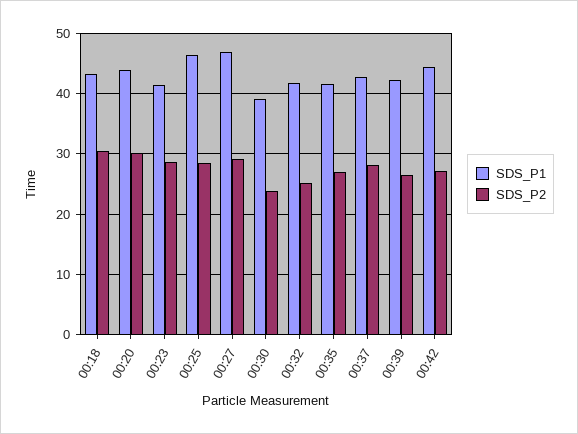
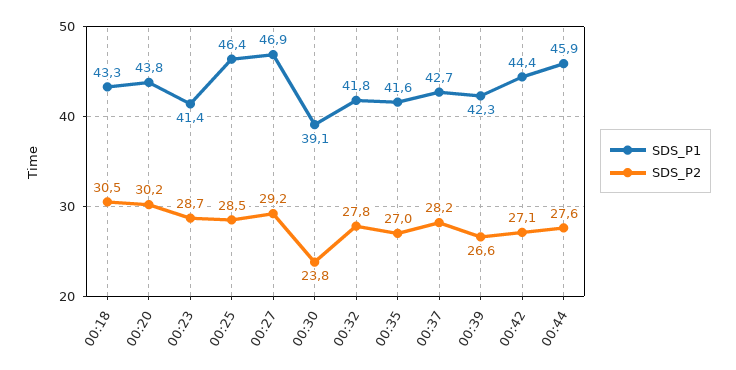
SDS_P2, 00:32: 25 -> 27.8
SDS_P1, 00:44: none -> 45.9
SDS_P2, 00:44: none -> 27.6

